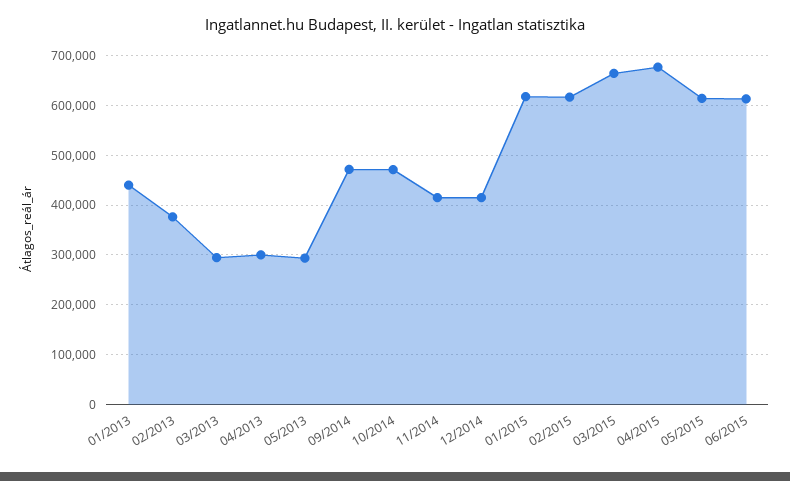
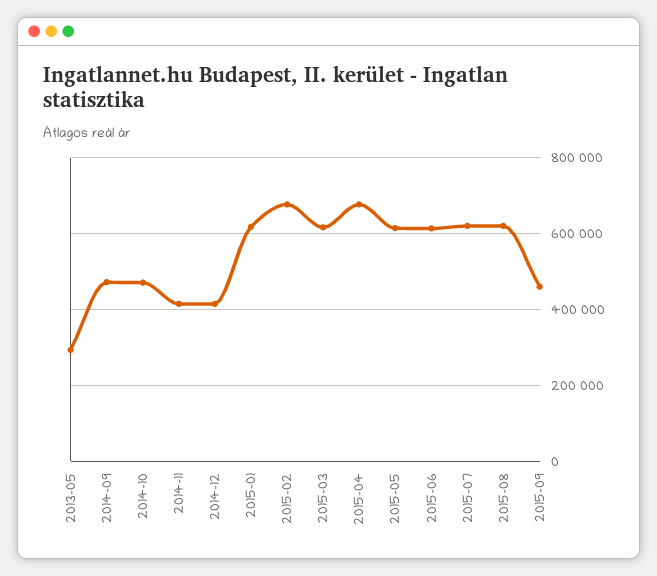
01/2013: 440000 -> none
02/2013: 380000 -> none
03/2013: 300000 -> none
04/2013: 300000 -> none
02/2015: 620000 -> 680000
03/2015: 660000 -> 620000
2015-07: none -> 620000
2015-08: none -> 620000
2015-09: none -> 460000

